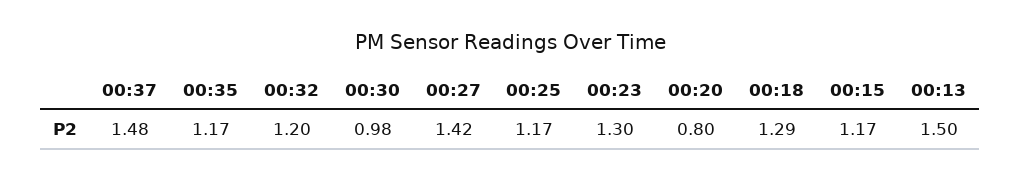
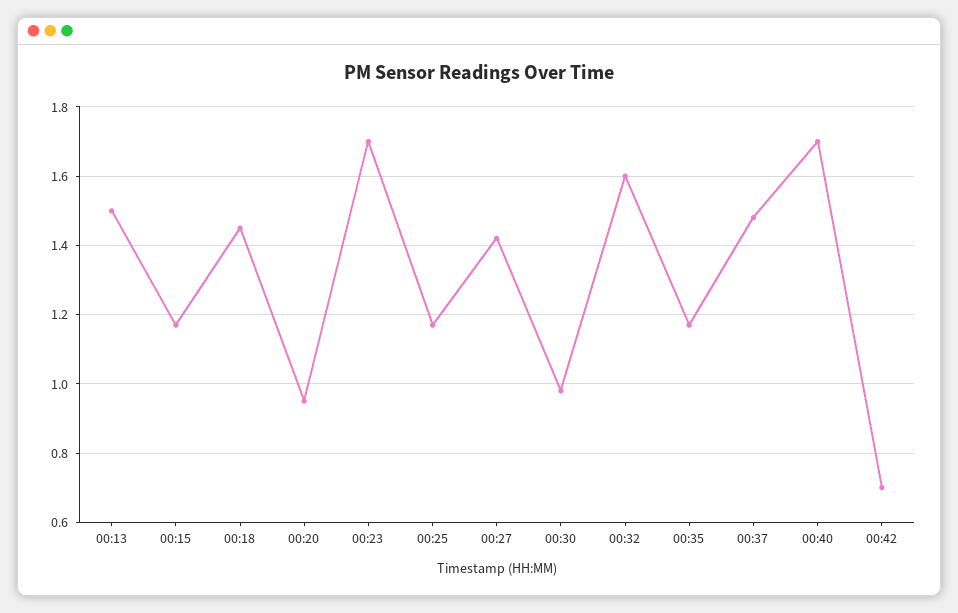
00:32: 1.2 -> 1.6
00:23: 1.3 -> 1.7
00:20: 0.8 -> 0.95
00:18: 1.29 -> 1.45
00:40: none -> 1.7
00:42: none -> 0.7

